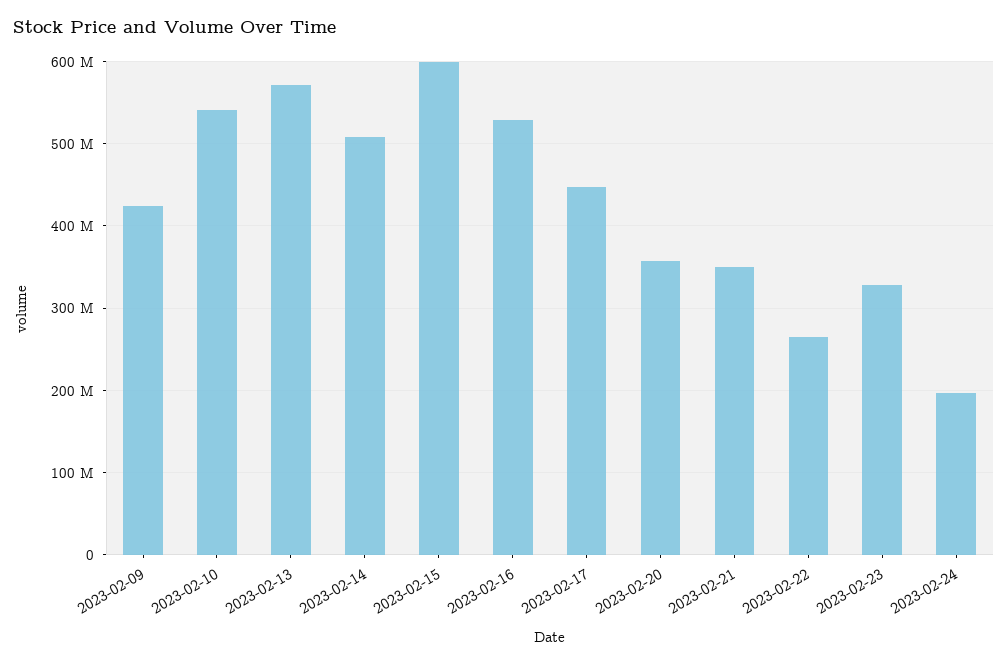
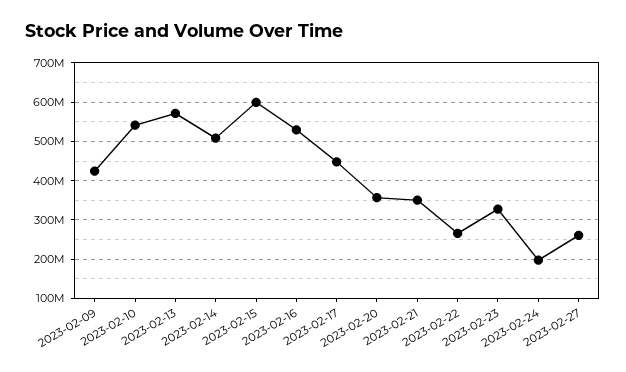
2023-02-27: none -> 260000000

